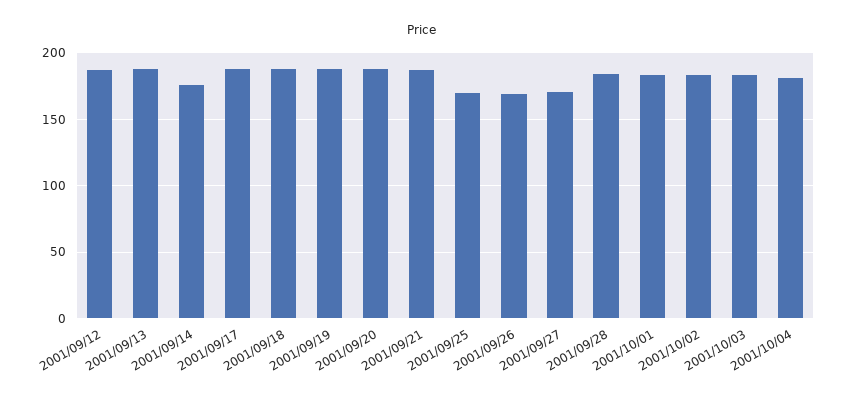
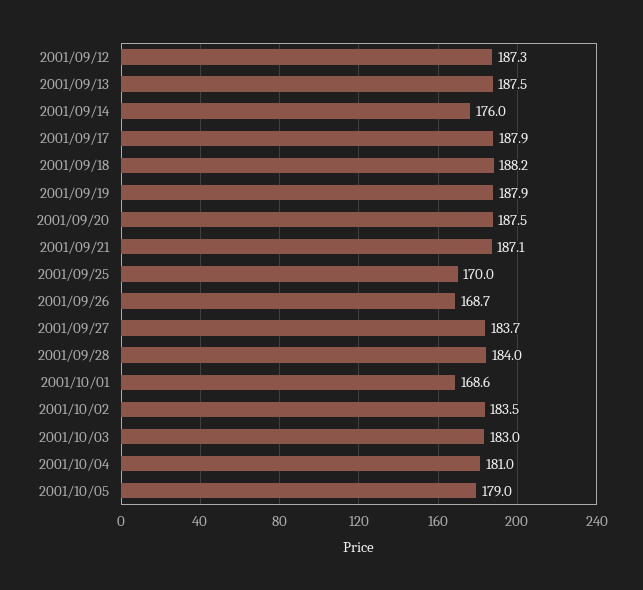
2001/09/27: 170 -> 183.7
2001/10/01: 185 -> 168.6
2001/10/05: none -> 179

